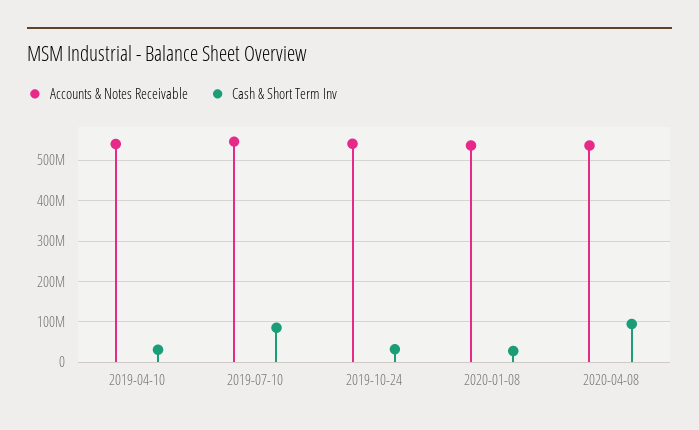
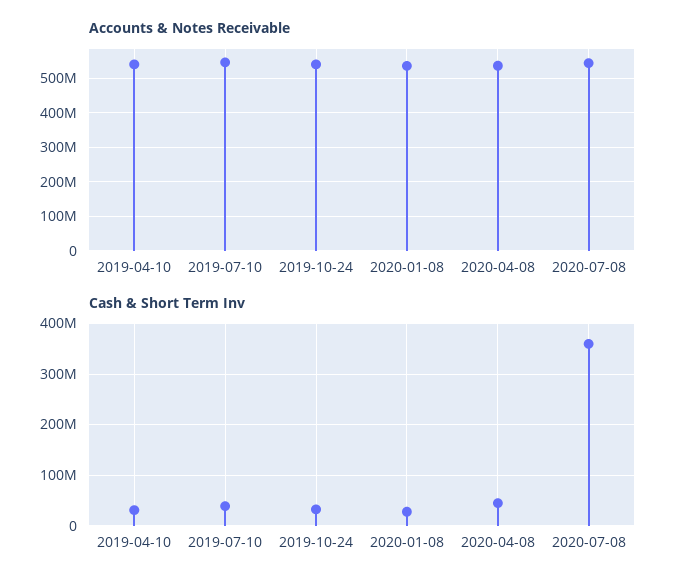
Cash & Short Term Inv, 2019-07-10: 80000000 -> 40000000
Cash & Short Term Inv, 2020-04-08: 100000000 -> 40000000
Accounts & Notes Receivable, 2020-07-08: none -> 540000000
Cash & Short Term Inv, 2020-07-08: none -> 360000000

